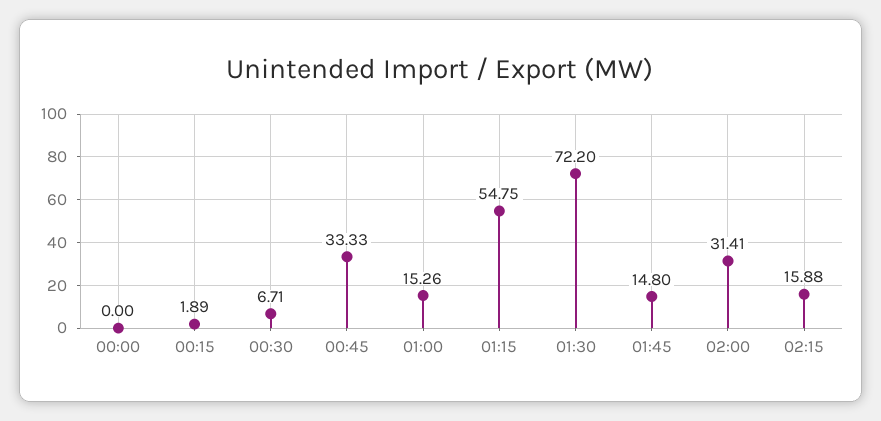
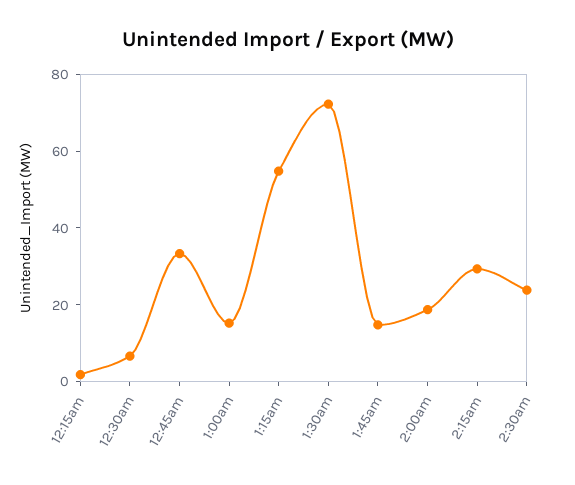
00:00: 0 -> none
02:00: 31.41 -> 20
02:15: 15.88 -> 30
2:30am: none -> 25

